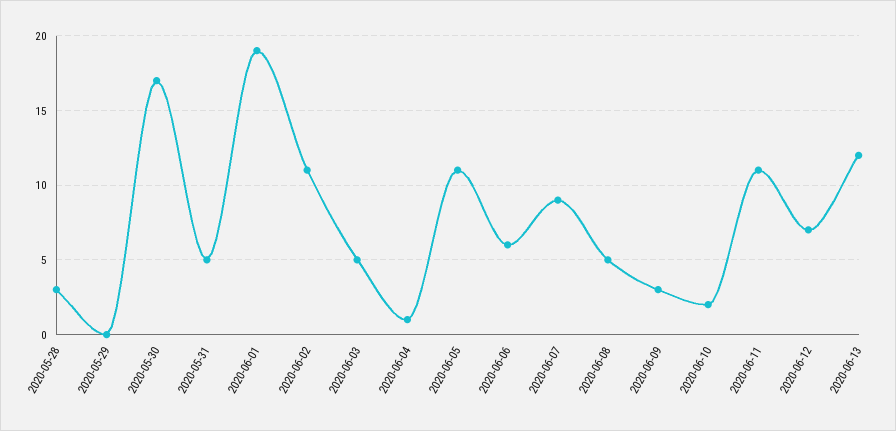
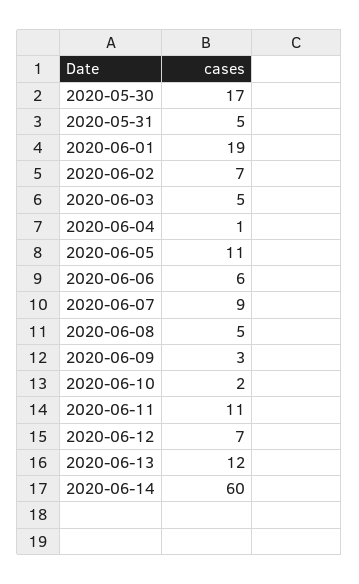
2020-05-28: 3 -> none
2020-05-29: 0 -> none
2020-06-02: 11 -> 7
2020-06-14: none -> 60

